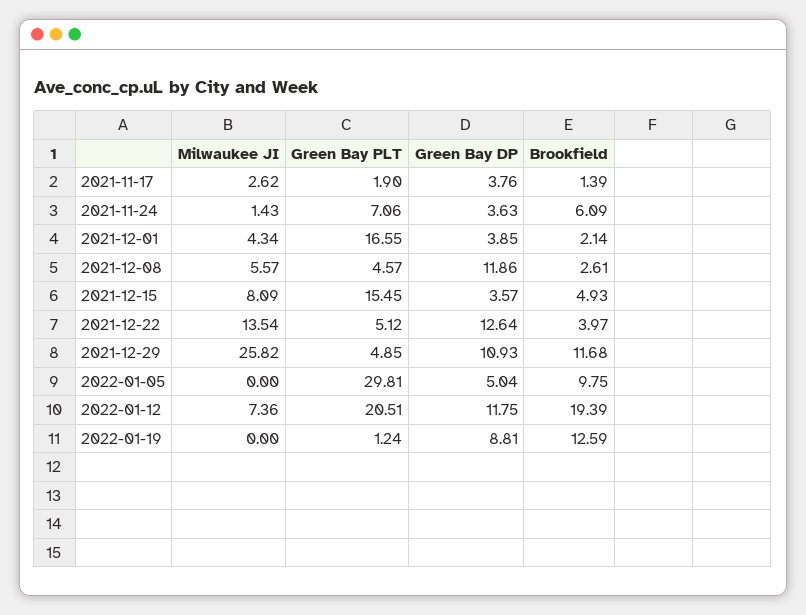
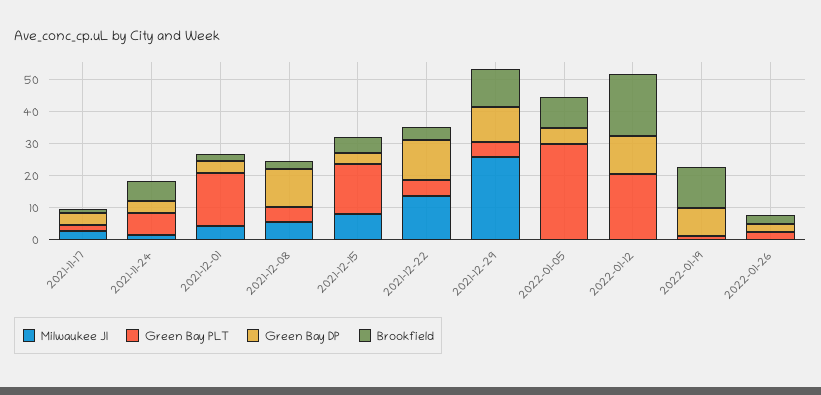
Milwaukee JI, 2022-01-12: 7.36 -> 0
Milwaukee JI, 2022-01-26: none -> 0
Green Bay PLT, 2022-01-26: none -> 2.5
Green Bay DP, 2022-01-26: none -> 2.5
Brookfield, 2022-01-26: none -> 2.5

